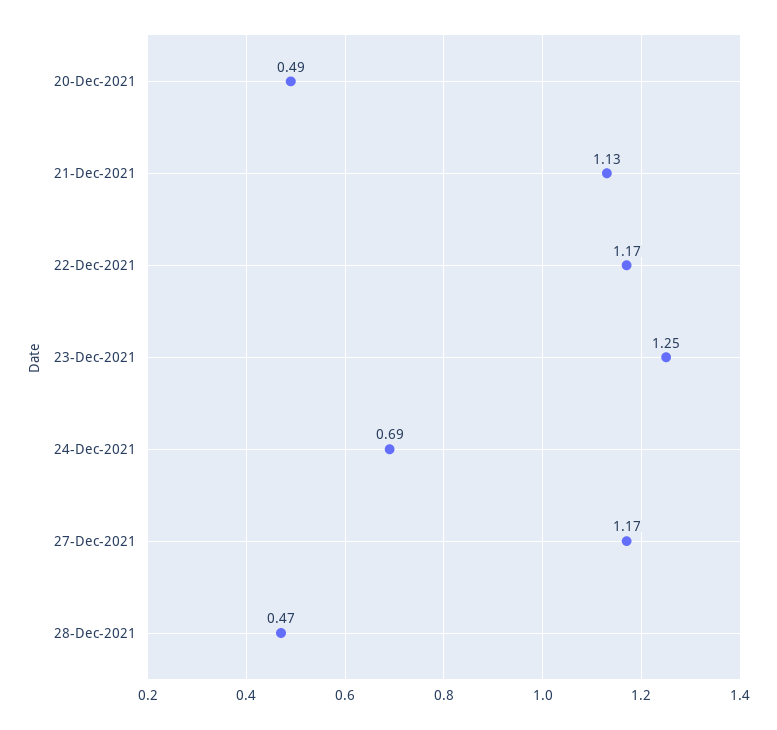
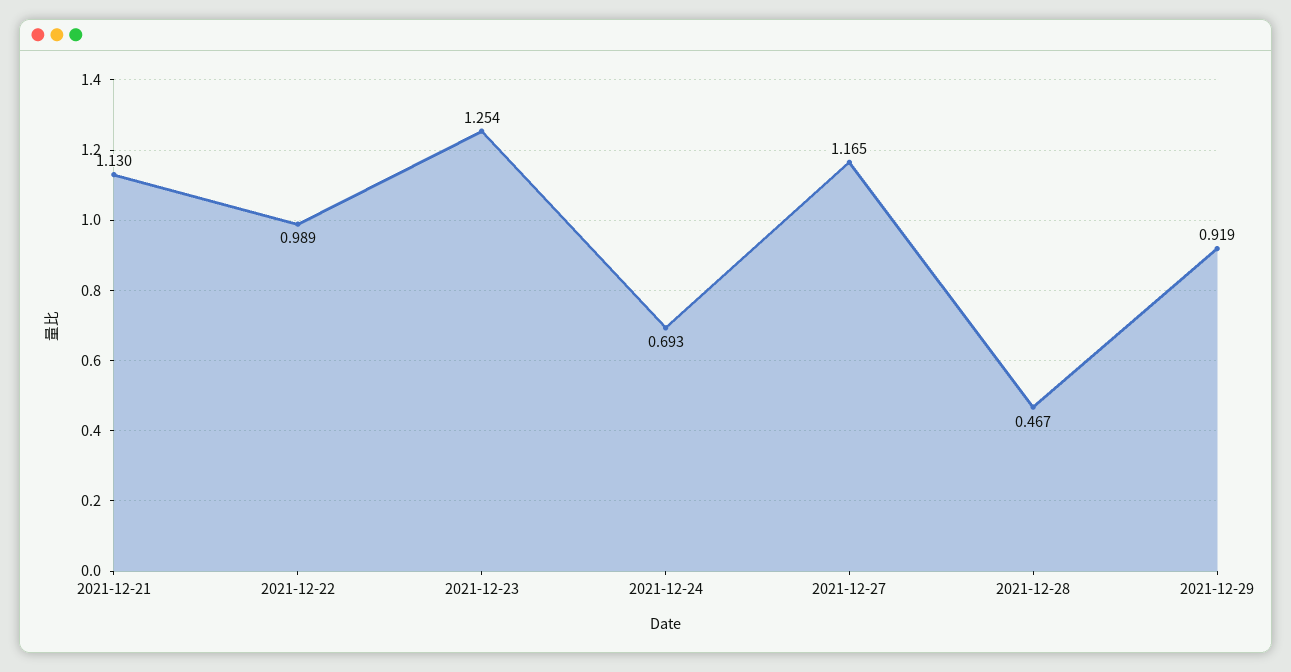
20-Dec-2021: 0.49 -> none
22-Dec-2021: 1.17 -> 0.989
2021-12-29: none -> 0.919

